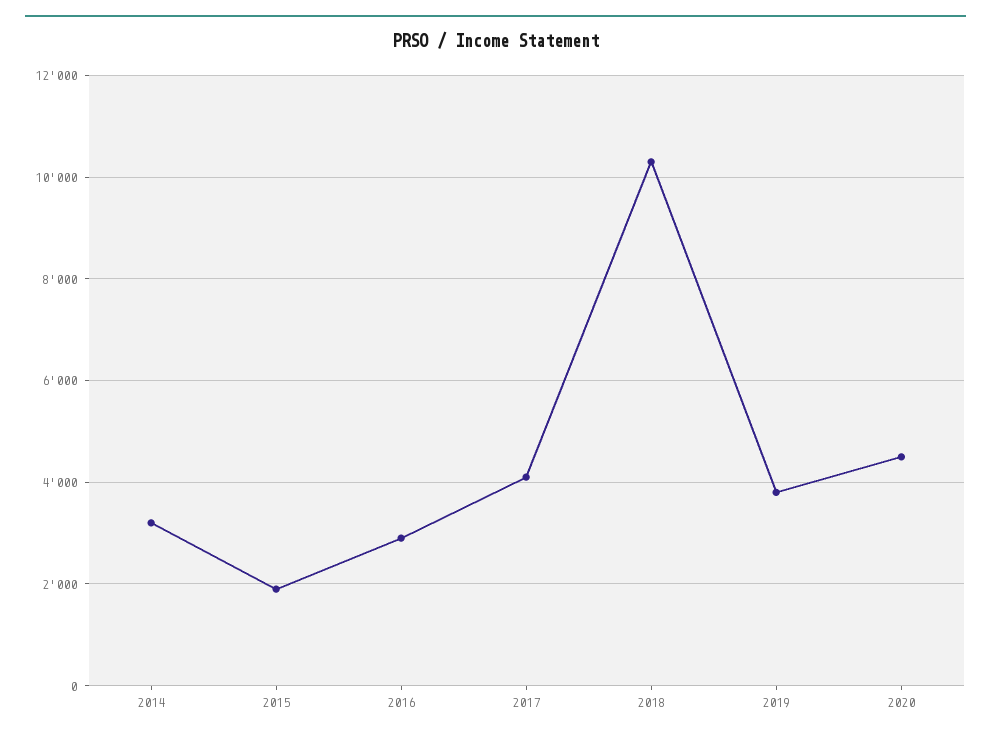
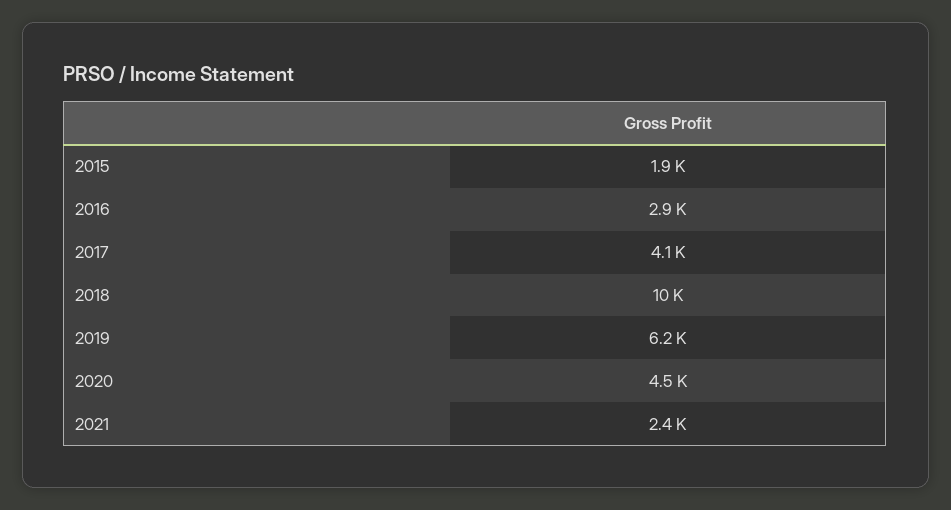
2014: 3200 -> none
2019: 3800 -> 6200
2021: none -> 2400

